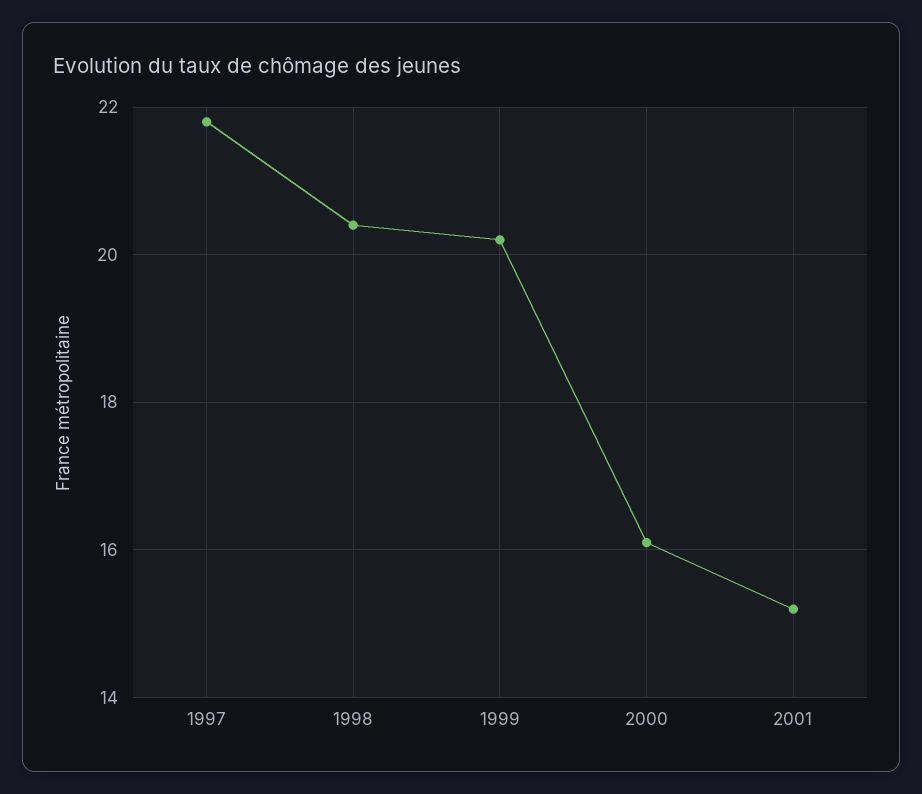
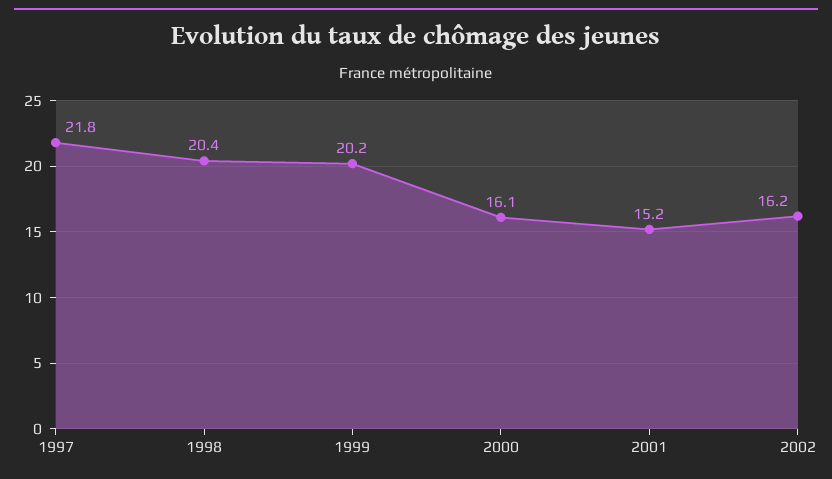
2002: none -> 16.2

